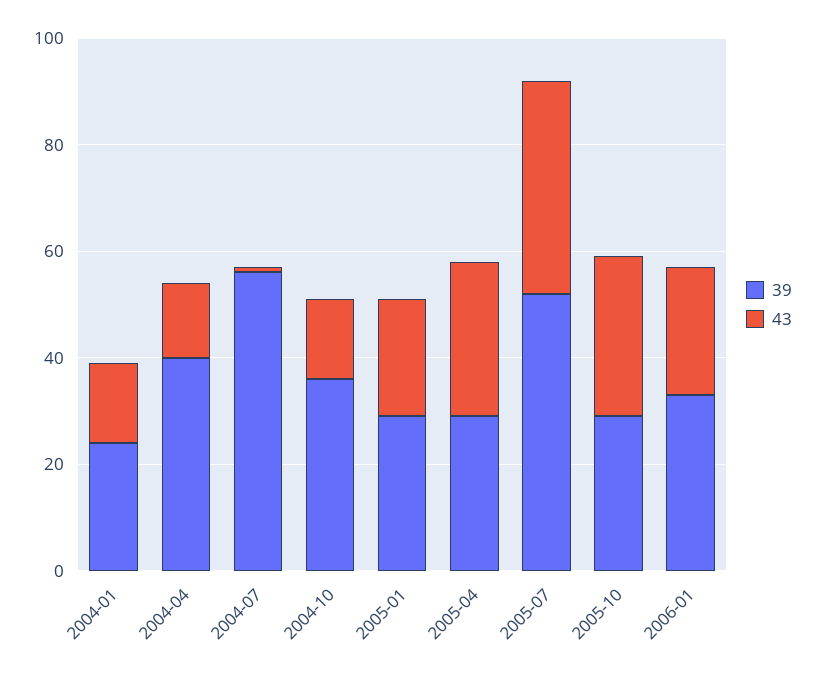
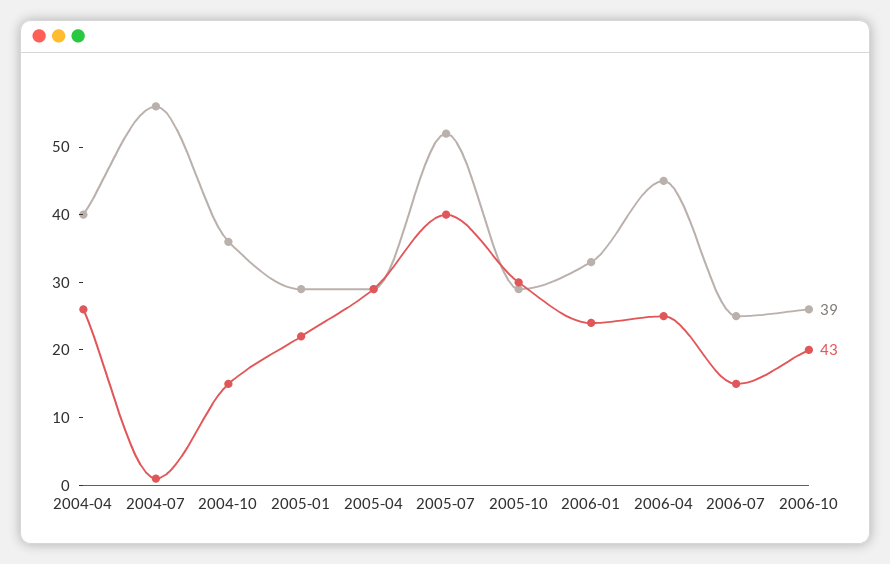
39, 2004-01: 25 -> none
43, 2004-01: 15 -> none
43, 2004-04: 15 -> 25
39, 2006-04: none -> 45
43, 2006-04: none -> 25
39, 2006-07: none -> 25
43, 2006-07: none -> 15
39, 2006-10: none -> 25
43, 2006-10: none -> 20

